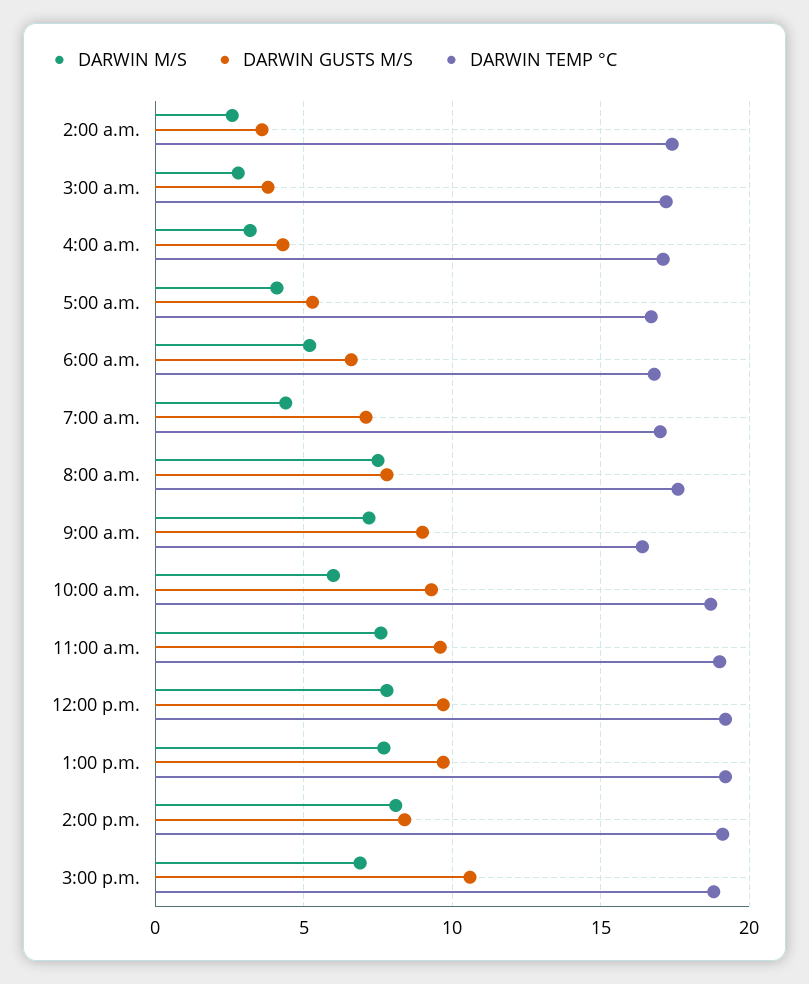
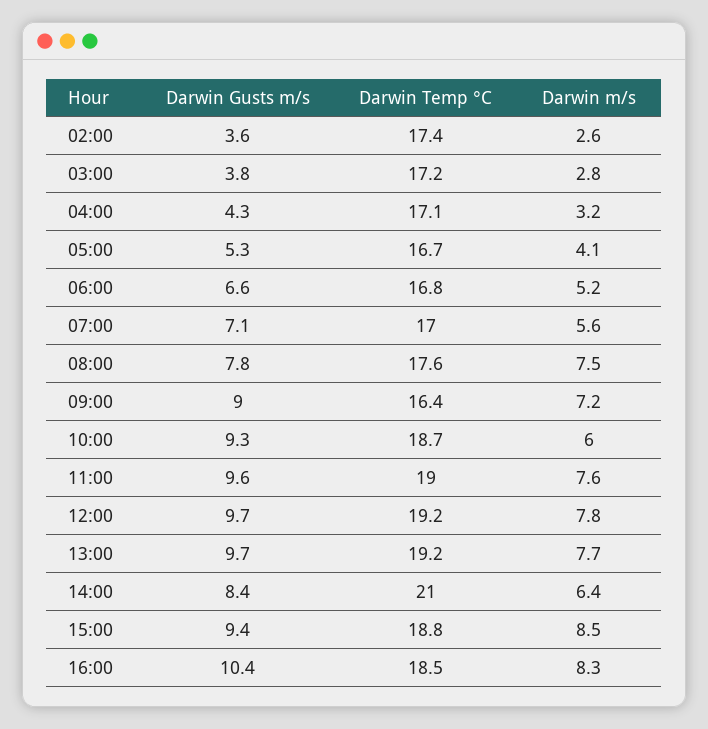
DARWIN M/S, 7:00 a.m.: 4.5 -> 5.6
DARWIN M/S, 2:00 p.m.: 8 -> 6.4
DARWIN TEMP °C, 2:00 p.m.: 19 -> 21
DARWIN M/S, 3:00 p.m.: 7 -> 8.5
DARWIN GUSTS M/S, 3:00 p.m.: 10.5 -> 9.4
DARWIN GUSTS M/S, 16:00: none -> 10.4
DARWIN TEMP °C, 16:00: none -> 18.5
DARWIN M/S, 16:00: none -> 8.3

